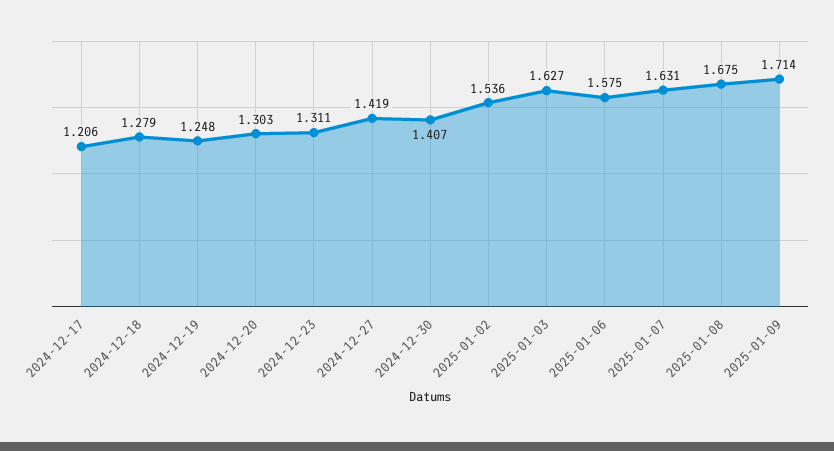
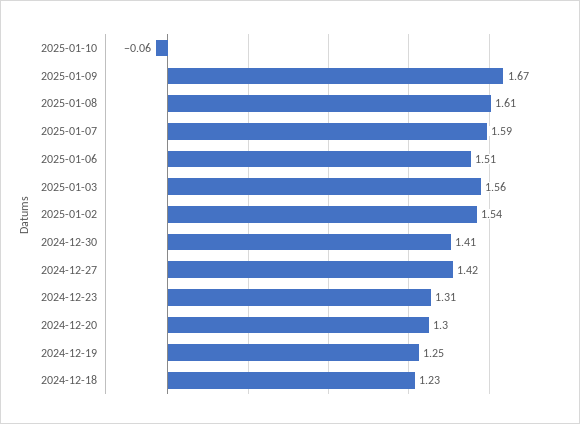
2024-12-17: 1.206 -> none
2024-12-18: 1.279 -> 1.23
2025-01-03: 1.627 -> 1.56
2025-01-06: 1.575 -> 1.51
2025-01-07: 1.631 -> 1.59
2025-01-08: 1.675 -> 1.61
2025-01-09: 1.714 -> 1.67
2025-01-10: none -> -0.06

